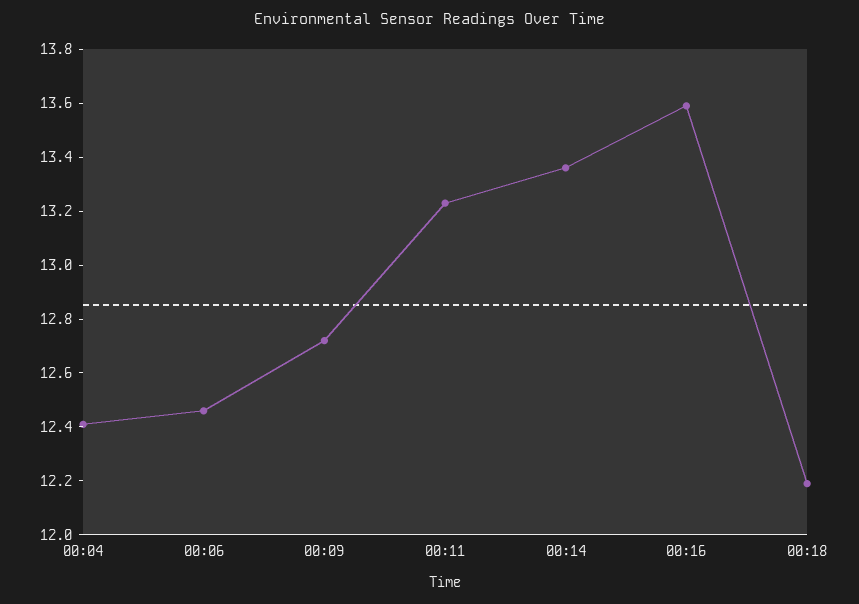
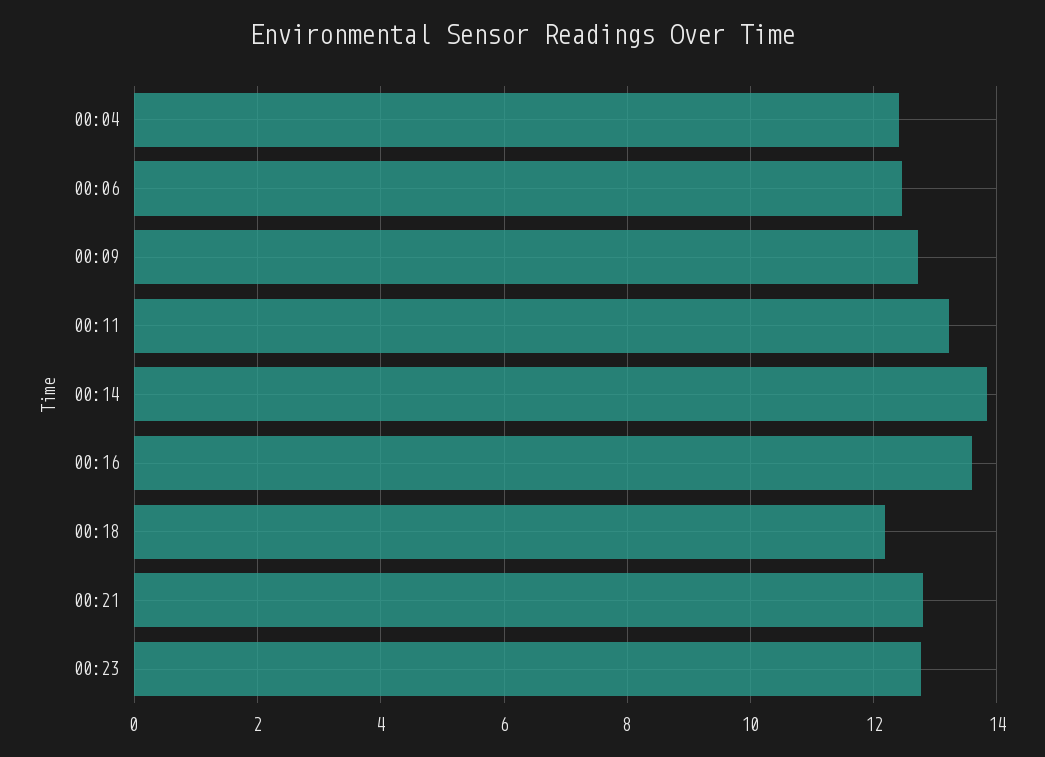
00:14: 13.35 -> 13.8
00:21: none -> 12.8
00:23: none -> 12.8

